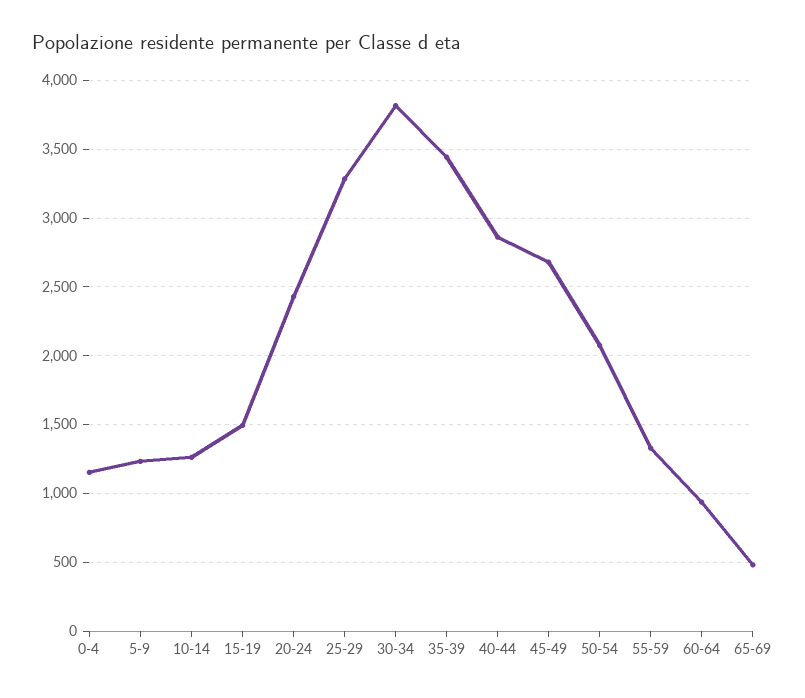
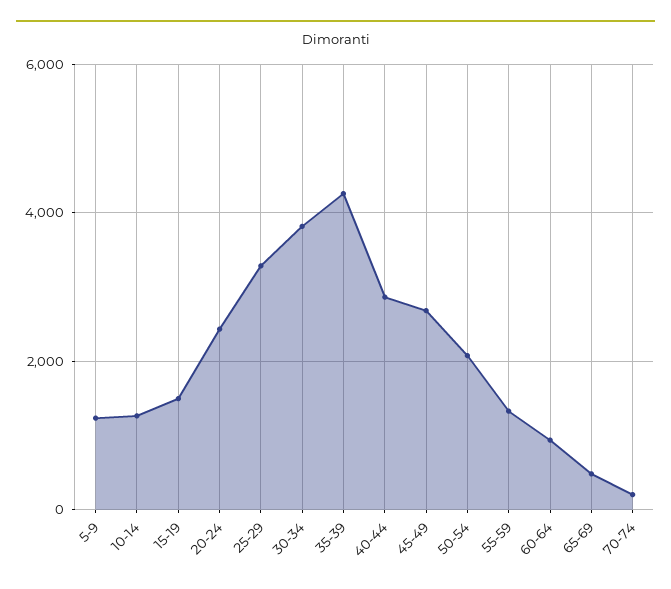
0-4: 1150 -> none
35-39: 3450 -> 4200
70-74: none -> 200

